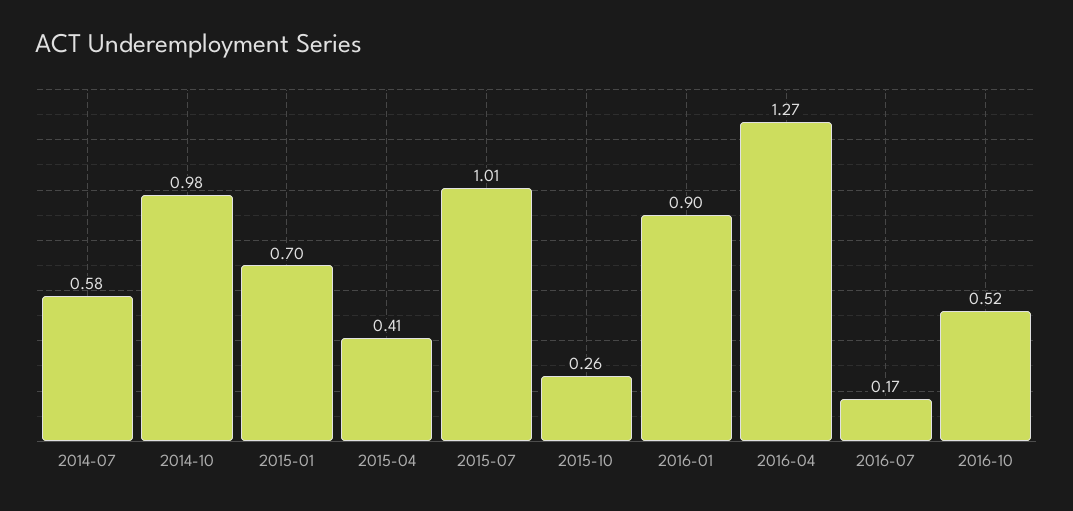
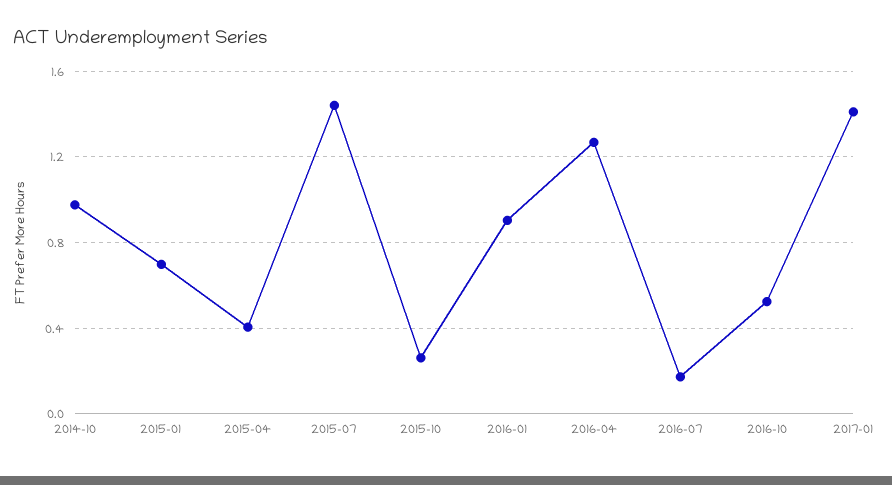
2014-07: 0.58 -> none
2015-07: 1.01 -> 1.45
2017-01: none -> 1.4

